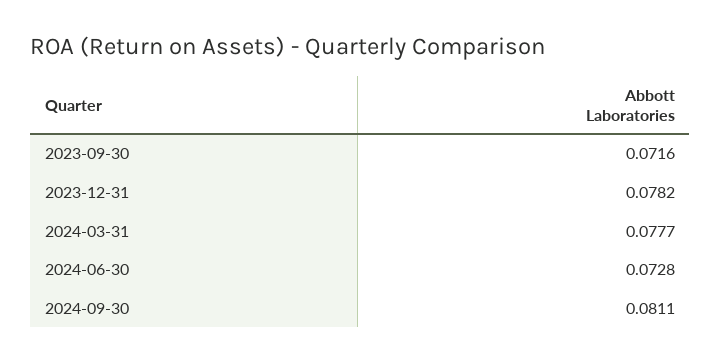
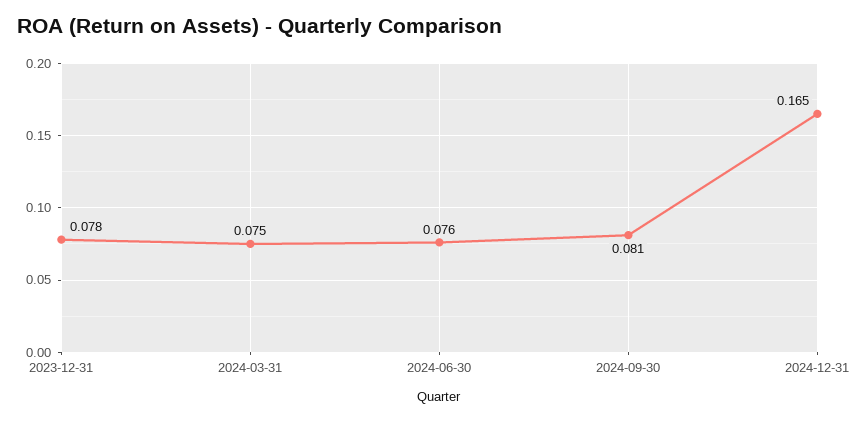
2023-09-30: 0.0716 -> none
2024-03-31: 0.0777 -> 0.075
2024-06-30: 0.0728 -> 0.076
2024-12-31: none -> 0.165

